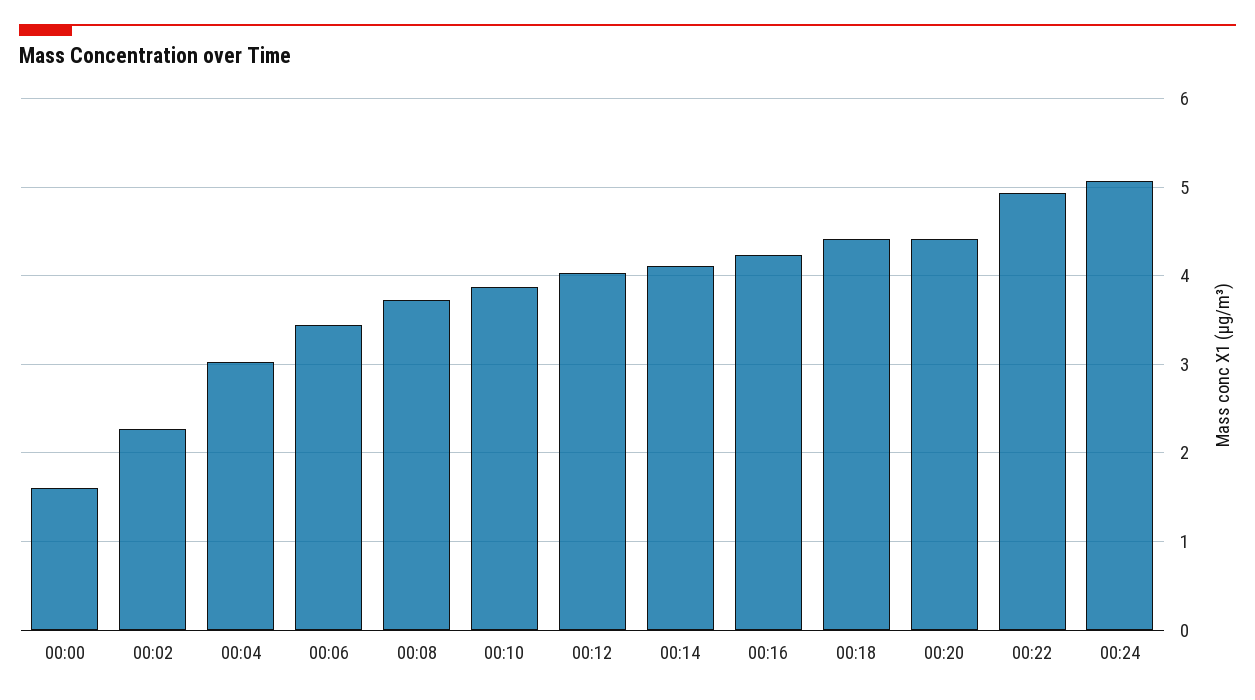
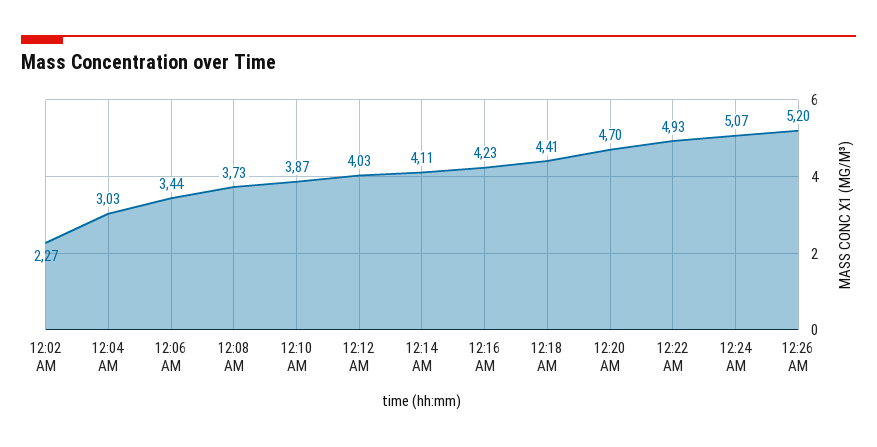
00:00: 1.6 -> none
00:20: 4.4 -> 4.7
12:26 AM: none -> 5.2

